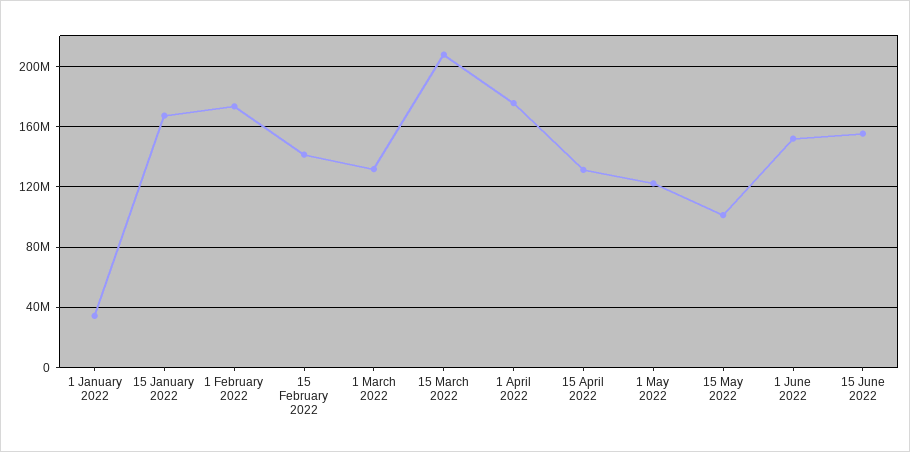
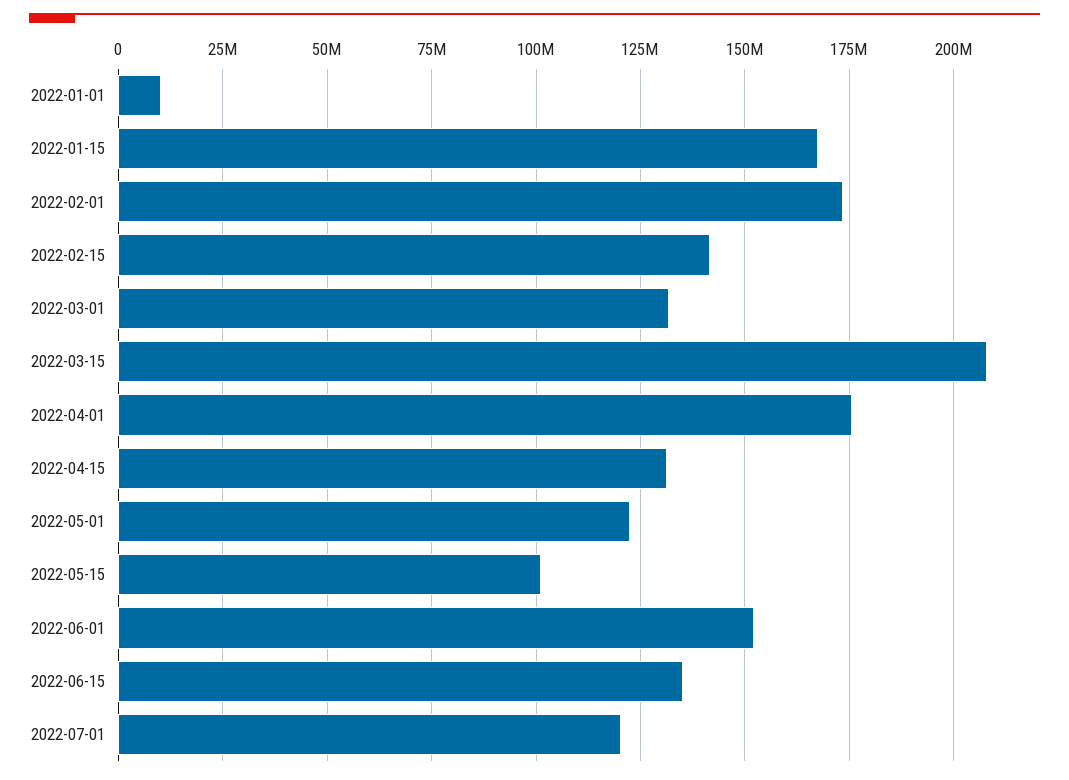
1 January 2022: 35000000 -> 10000000
15 June 2022: 155000000 -> 135000000
2022-07-01: none -> 120000000

